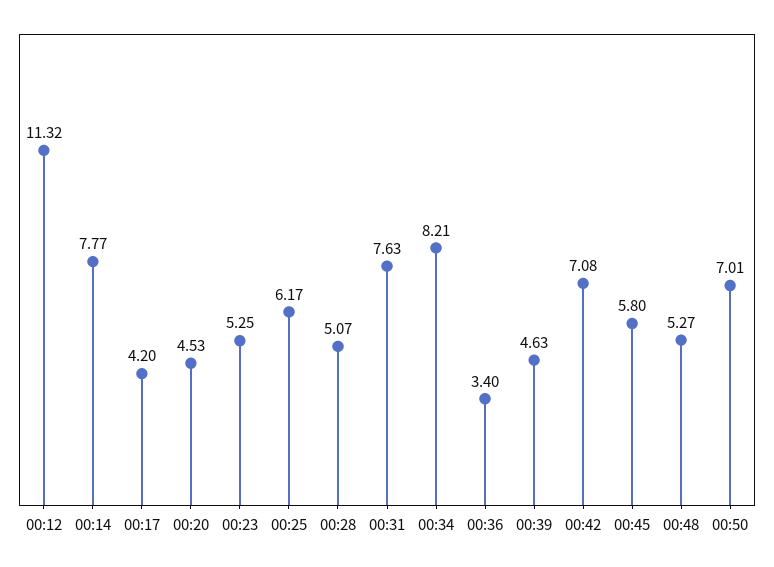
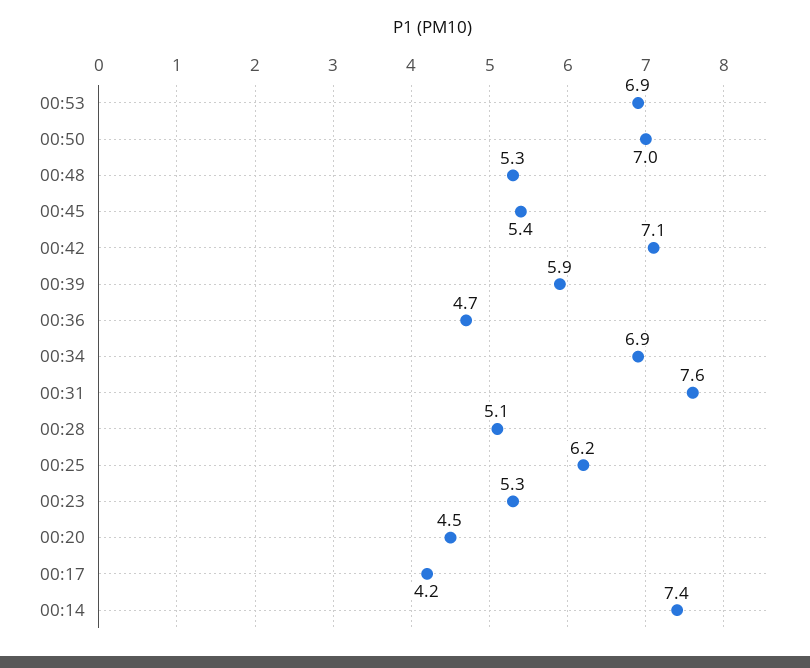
00:12: 11.32 -> none
00:14: 7.77 -> 7.4
00:34: 8.21 -> 6.9
00:36: 3.4 -> 4.7
00:39: 4.63 -> 5.9
00:45: 5.8 -> 5.4
00:53: none -> 6.9

